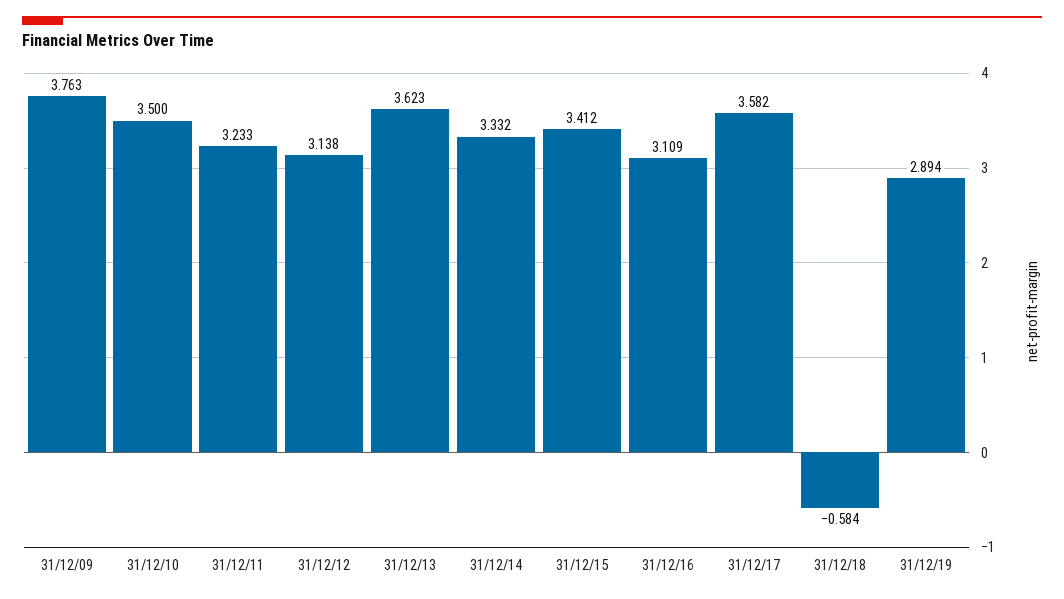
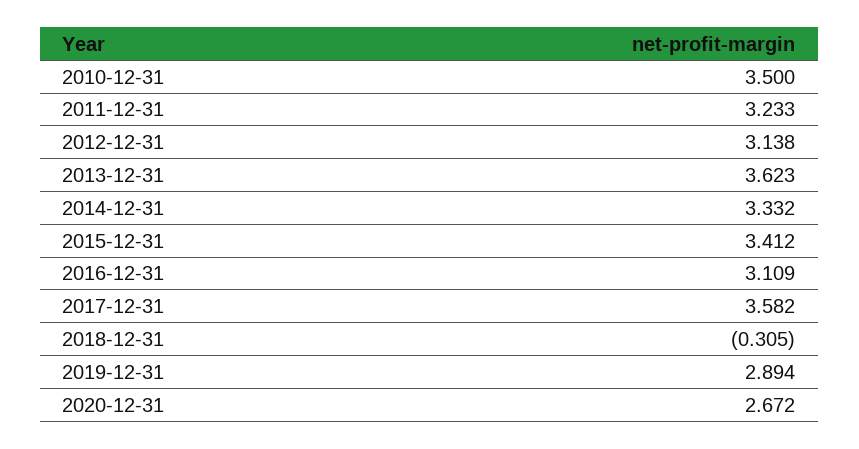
31/12/09: 3.763 -> none
31/12/18: -0.584 -> -0.305
2020-12-31: none -> 2.672

